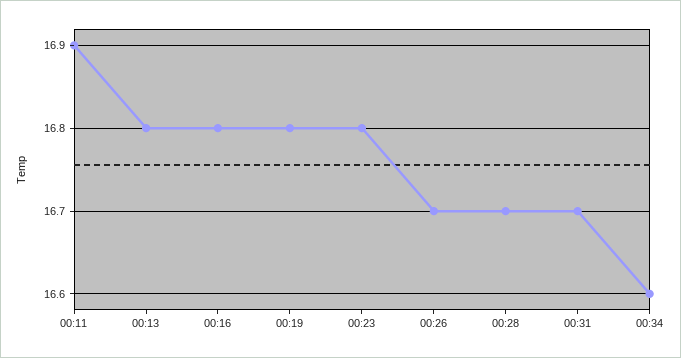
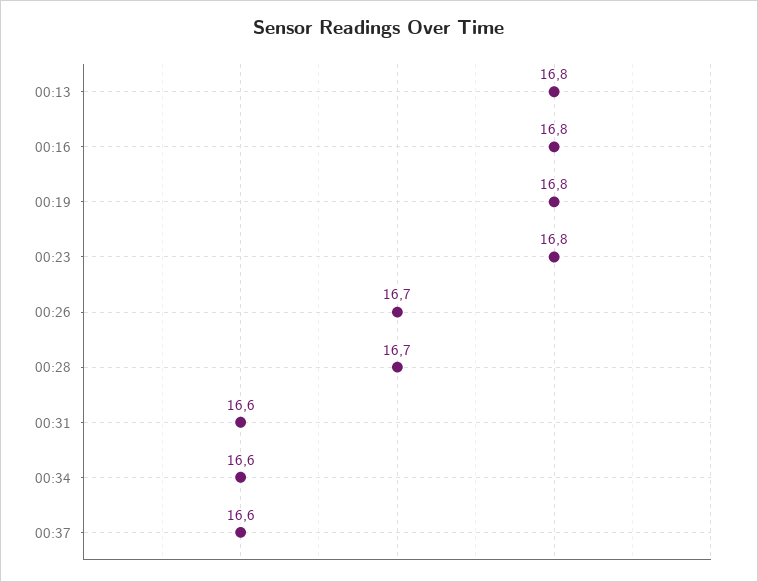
00:11: 16.9 -> none
00:31: 16.7 -> 16.6
00:37: none -> 16.6

